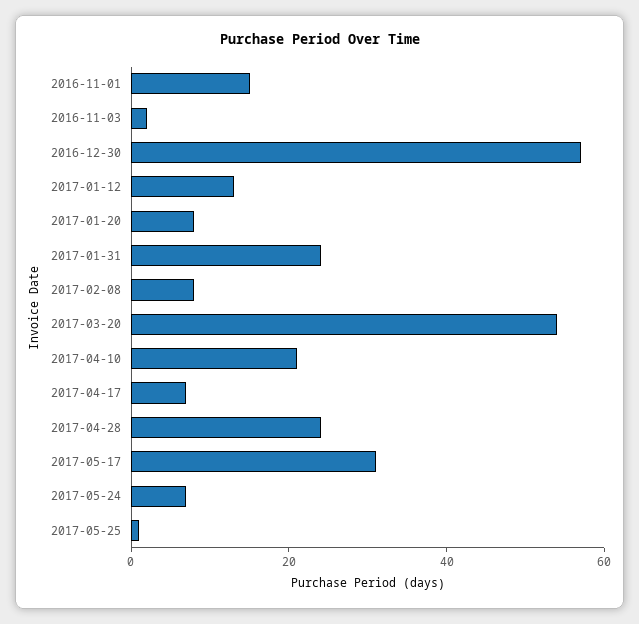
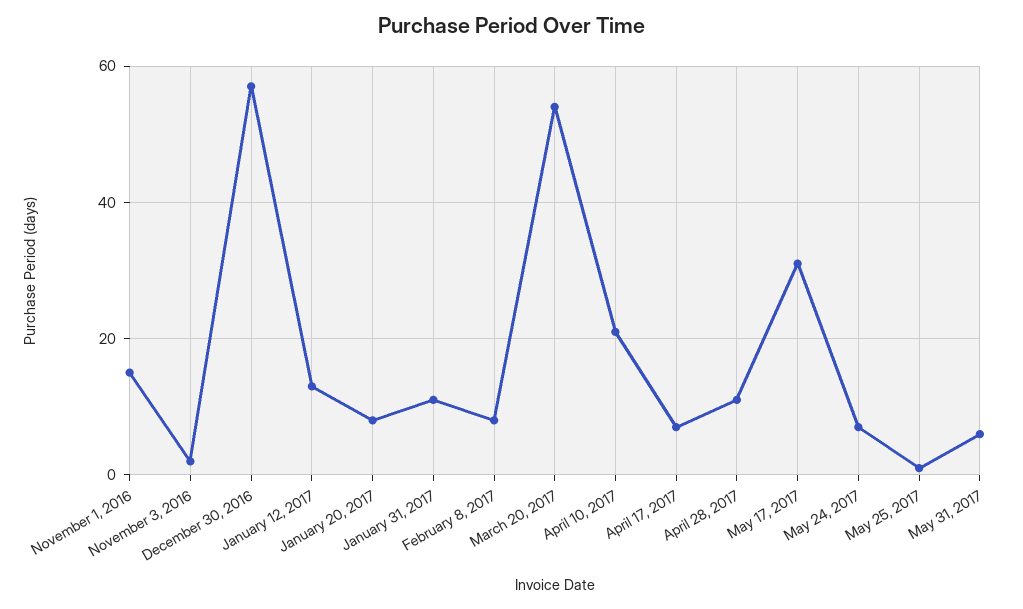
2017-01-31: 25 -> 10
2017-04-28: 25 -> 10
May 31, 2017: none -> 5

